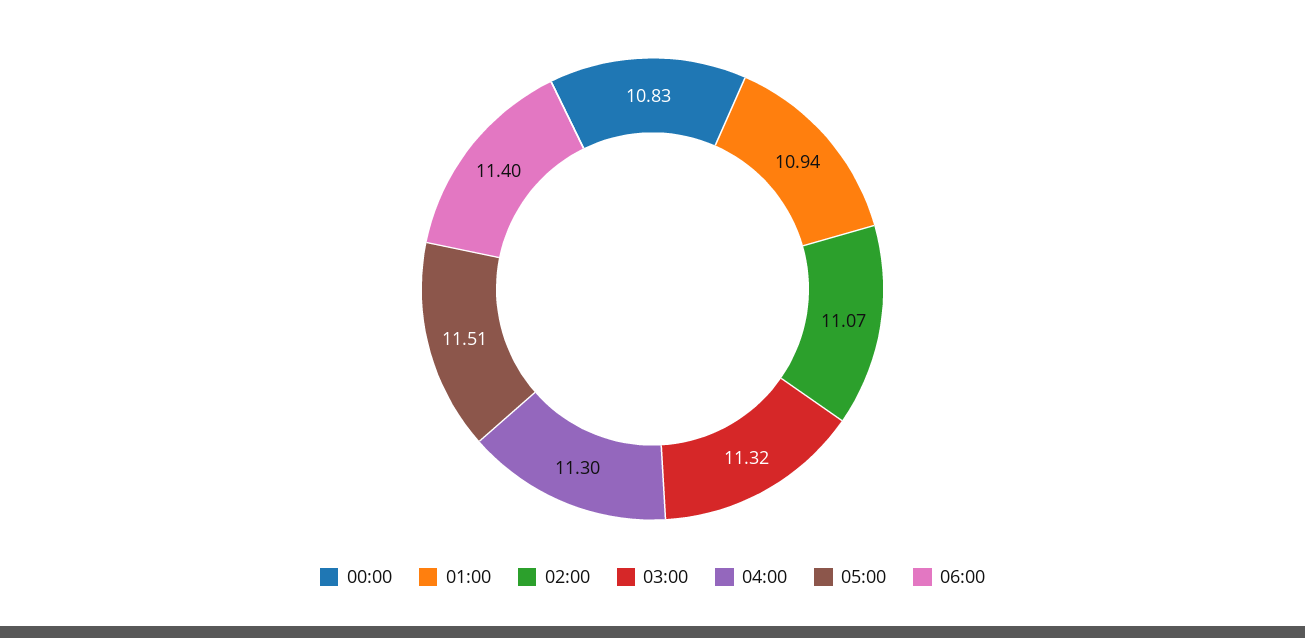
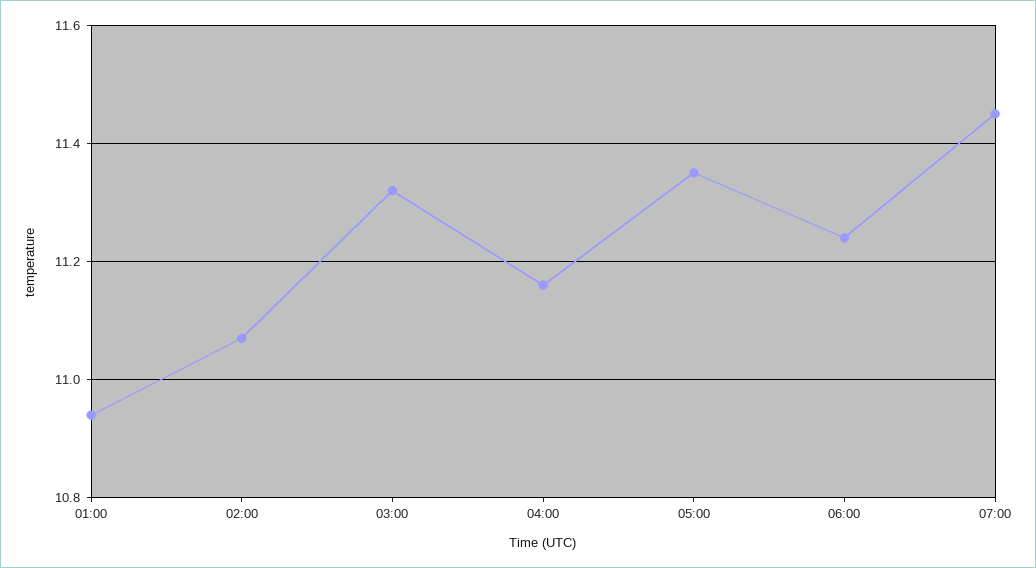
00:00: 10.83 -> none
04:00: 11.3 -> 11.15
05:00: 11.51 -> 11.35
06:00: 11.4 -> 11.25
07:00: none -> 11.45

